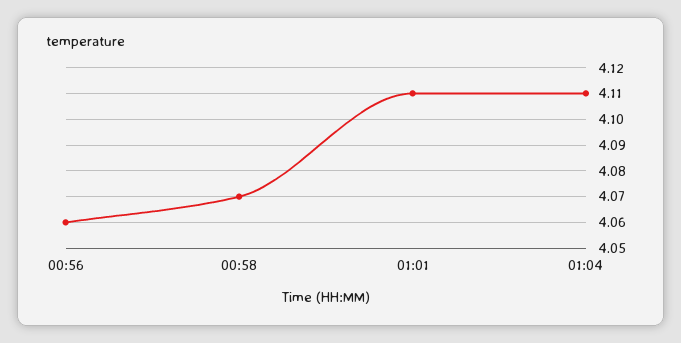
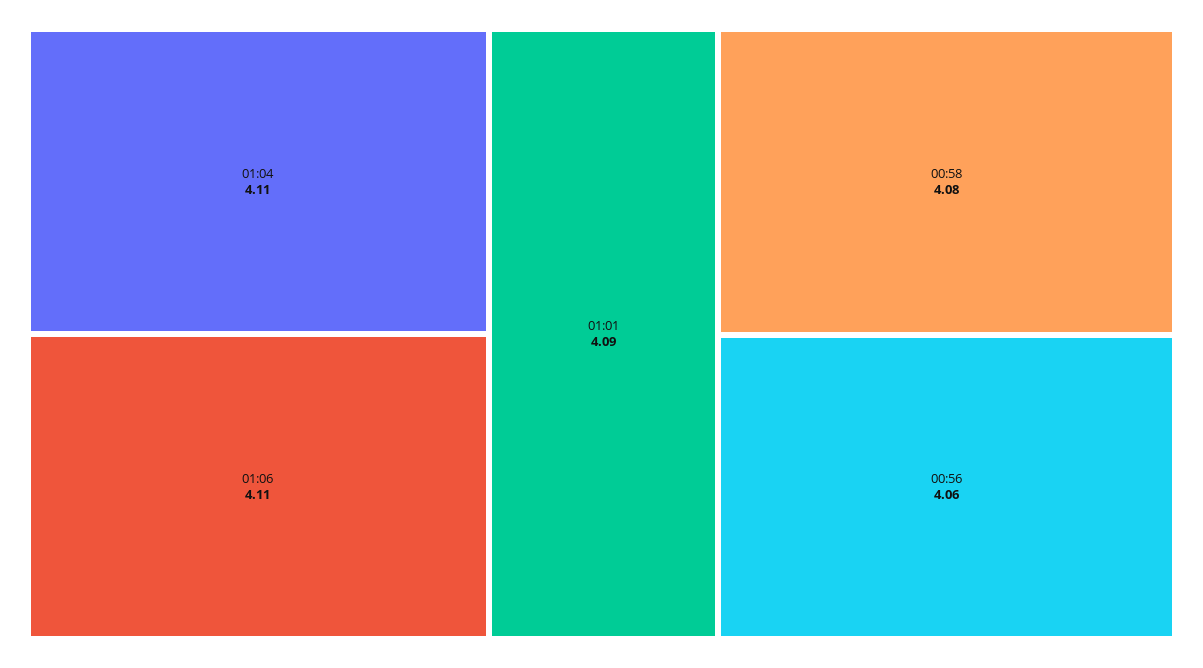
00:58: 4.07 -> 4.08
01:01: 4.11 -> 4.09
01:06: none -> 4.11

